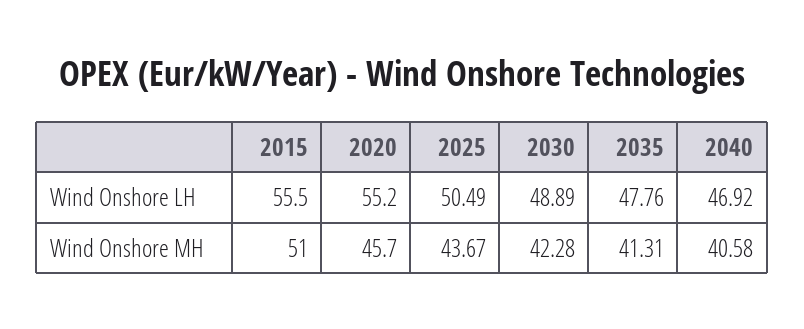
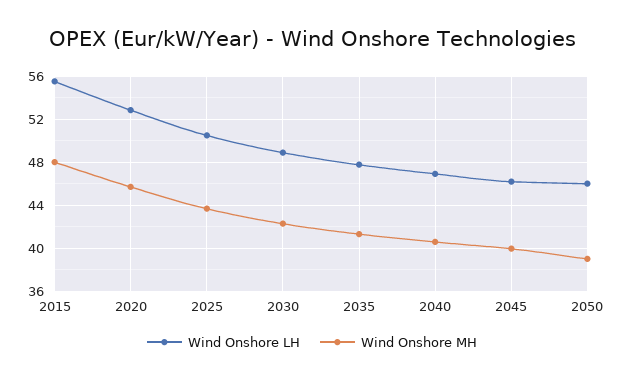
Wind Onshore LH, 2020: 55.2 -> 53
Wind Onshore MH, 2015: 51 -> 48
Wind Onshore LH, 2045: none -> 46
Wind Onshore MH, 2045: none -> 40
Wind Onshore LH, 2050: none -> 46
Wind Onshore MH, 2050: none -> 39

